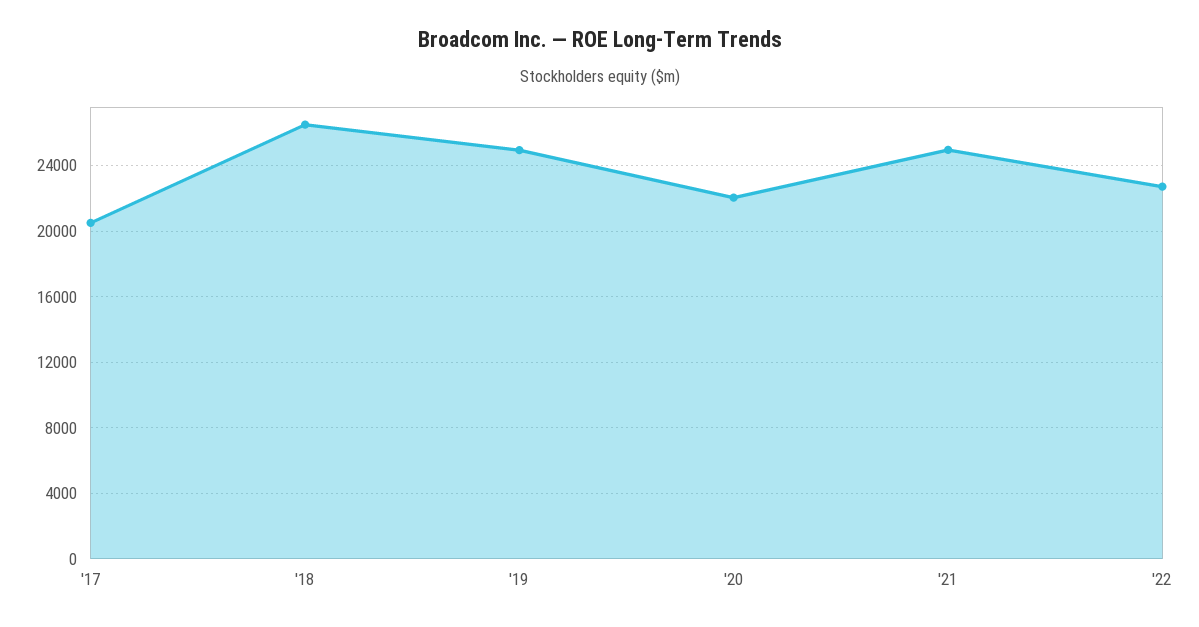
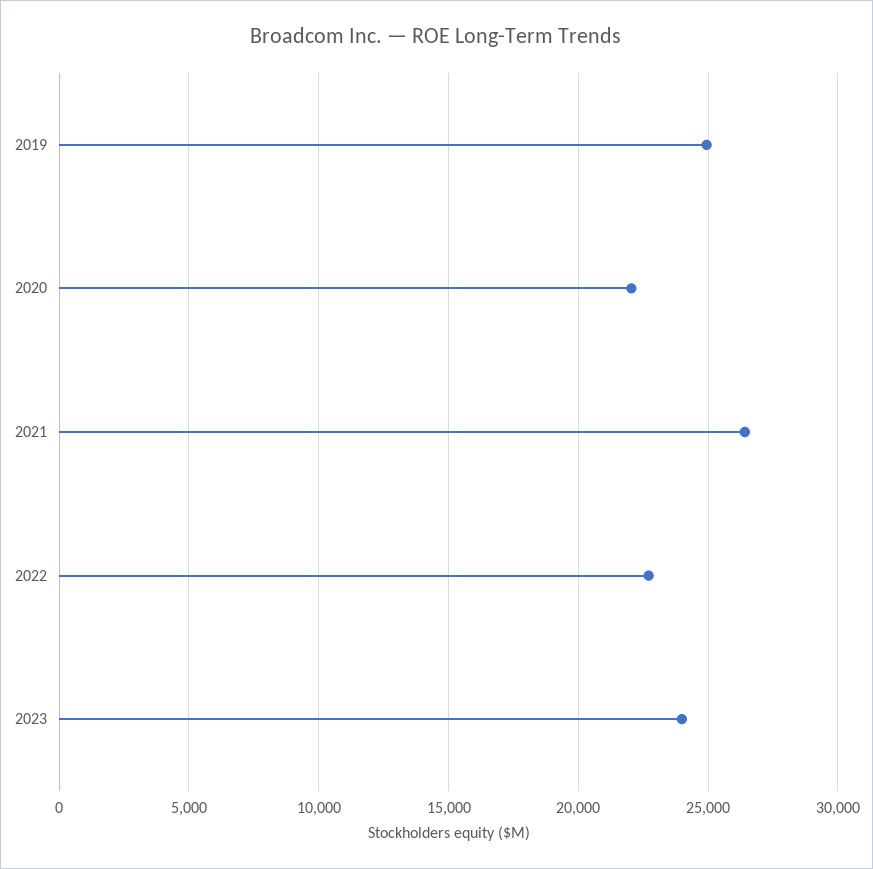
'17: 20500 -> none
'18: 26500 -> none
'21: 25000 -> 26500
2023: none -> 24000

